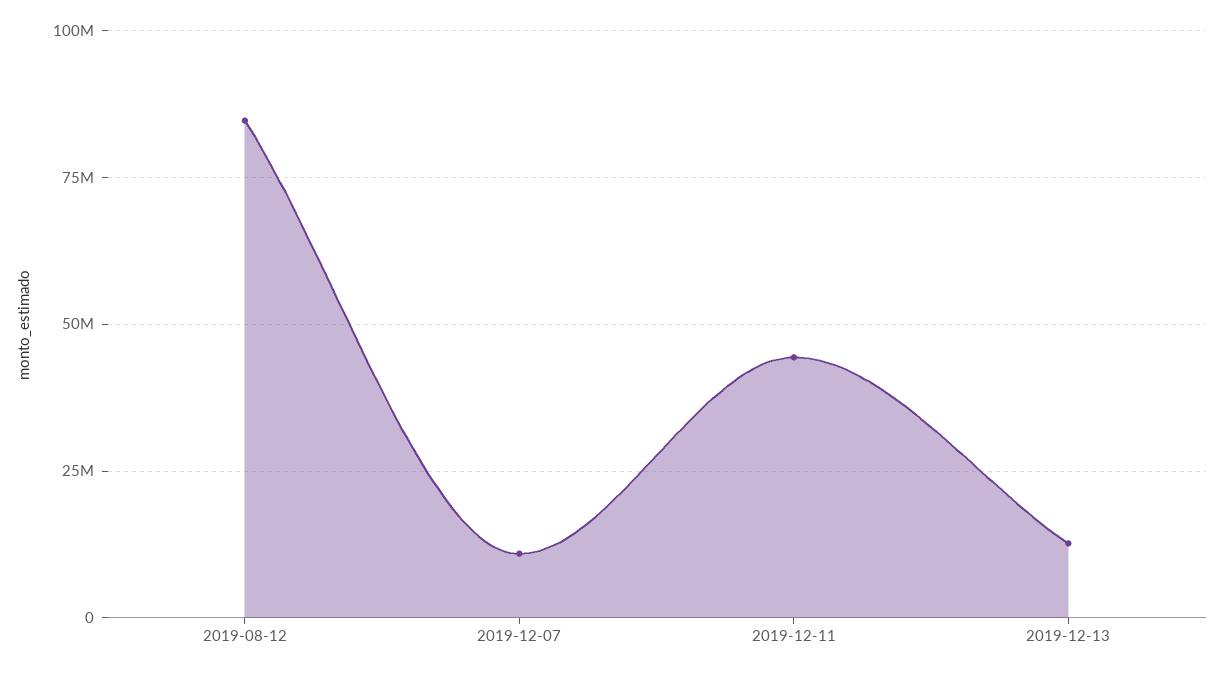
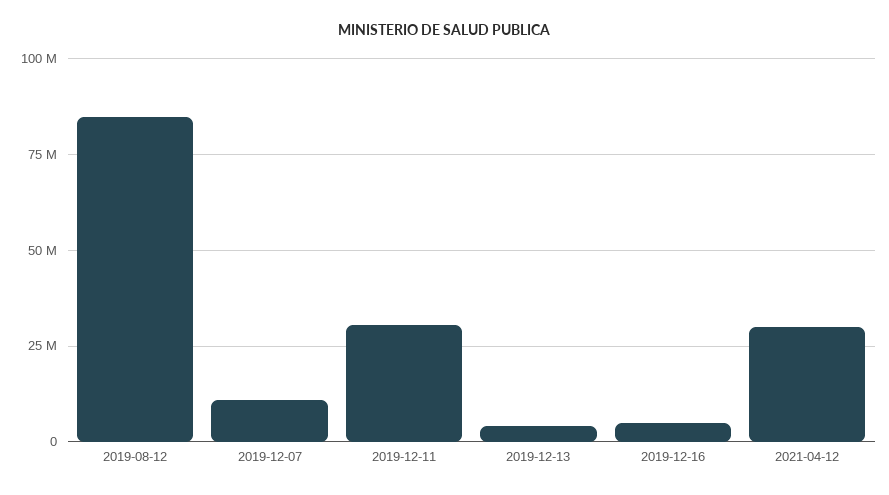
2019-12-11: 45000000 -> 30000000
2019-12-13: 12500000 -> 5000000
2019-12-16: none -> 5000000
2021-04-12: none -> 30000000

